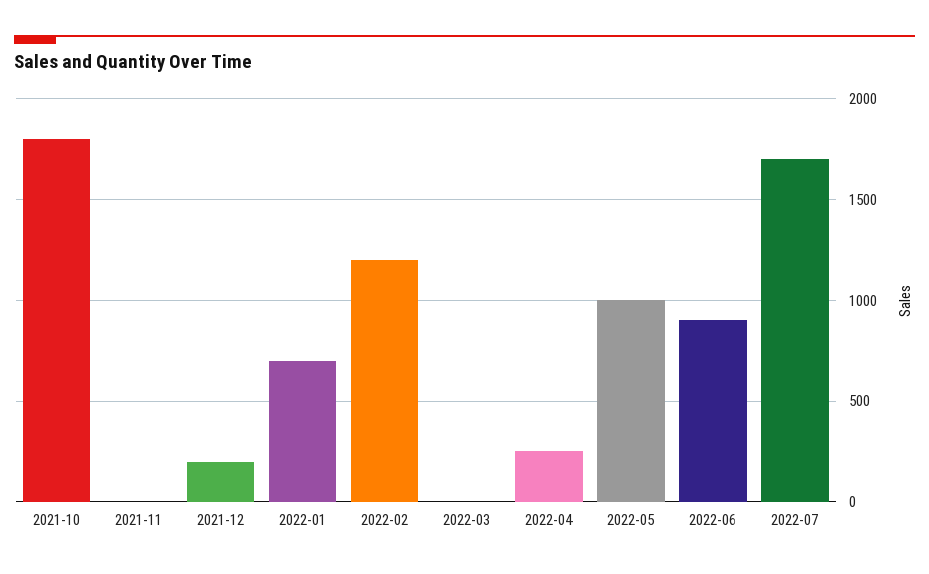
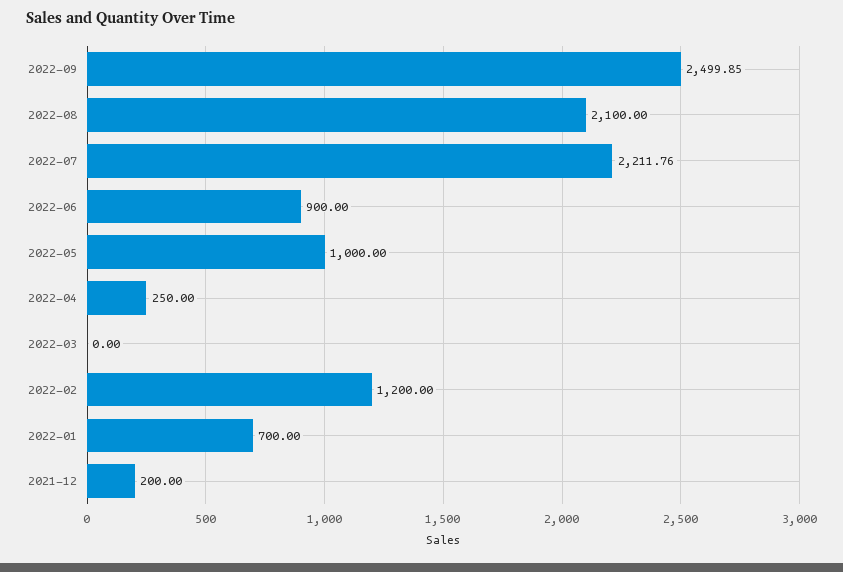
2021-10: 1800 -> none
2021-11: 0 -> none
2022-07: 1700 -> 2211.76
2022-09: none -> 2499.85
2022-08: none -> 2100

